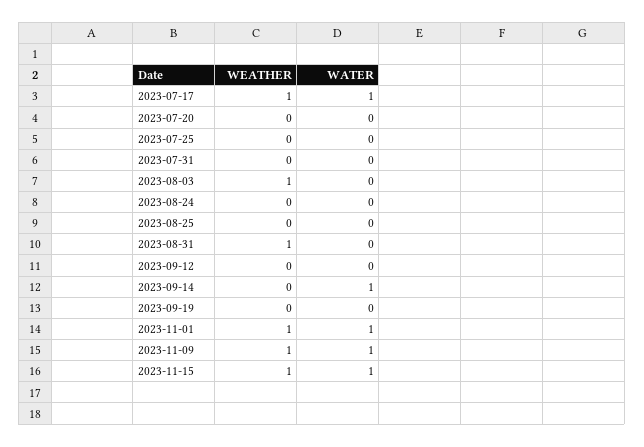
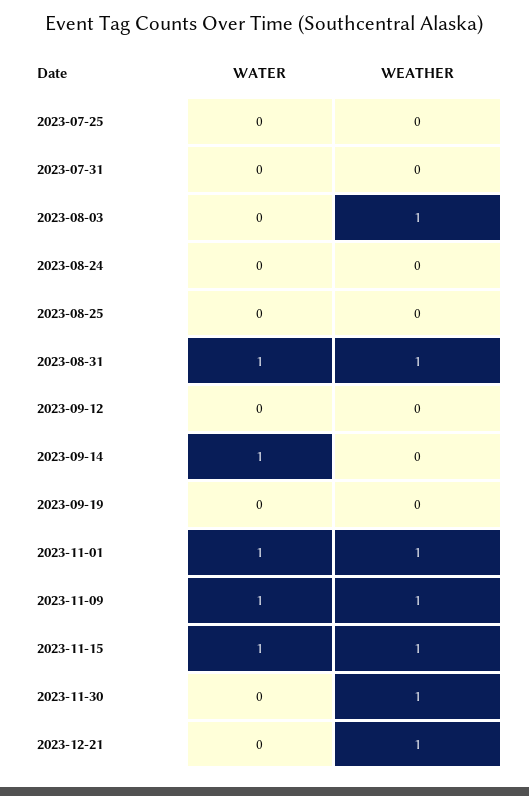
WEATHER, 2023-07-17: 1 -> none
WATER, 2023-07-17: 1 -> none
WEATHER, 2023-07-20: 0 -> none
WATER, 2023-07-20: 0 -> none
WATER, 2023-08-31: 0 -> 1
WATER, 2023-11-30: none -> 0
WEATHER, 2023-11-30: none -> 1
WATER, 2023-12-21: none -> 0
WEATHER, 2023-12-21: none -> 1

